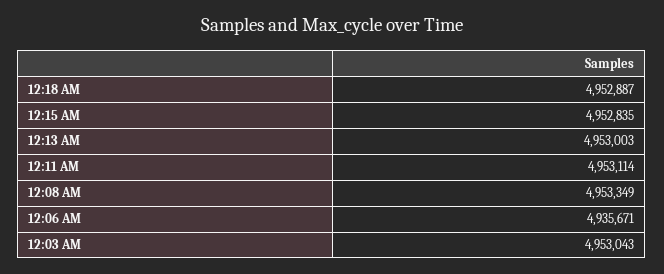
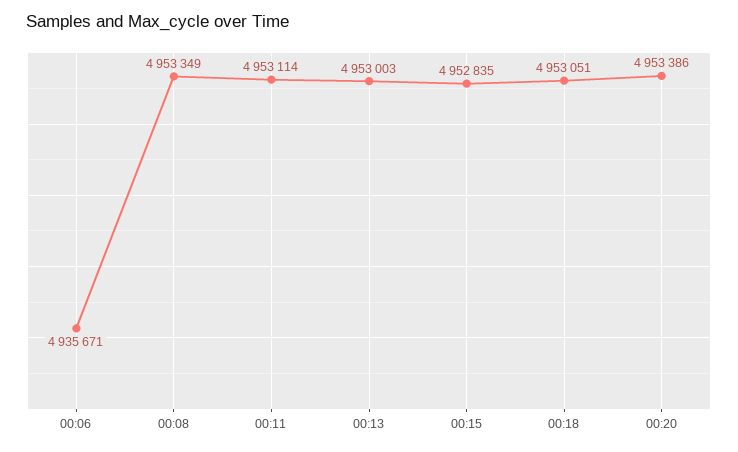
12:18 AM: 4952887 -> 4953051
12:03 AM: 4953043 -> none
00:20: none -> 4953386

